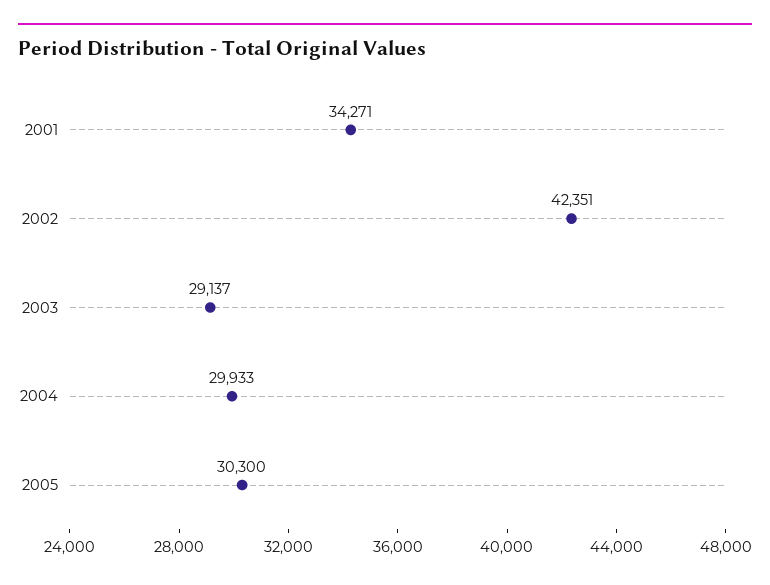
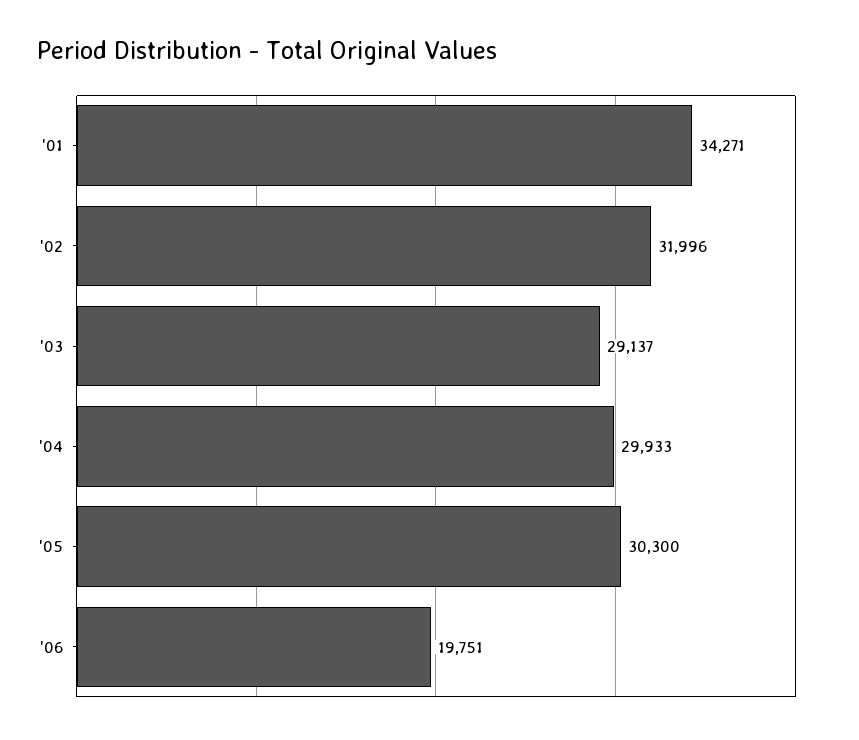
2002: 42351 -> 31996
'06: none -> 19751

